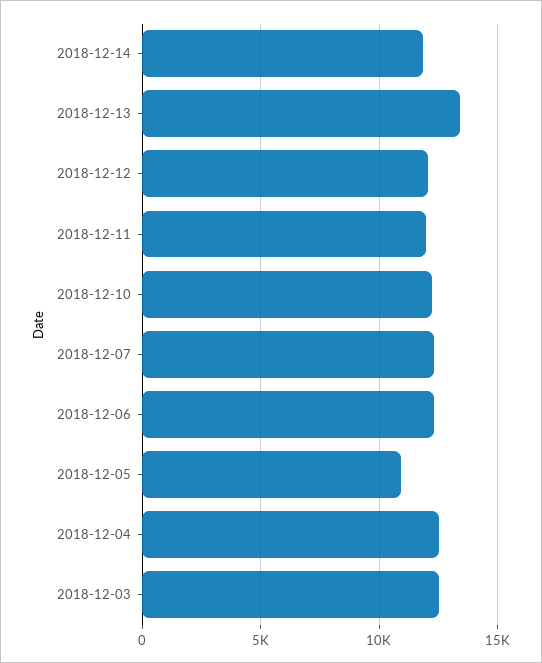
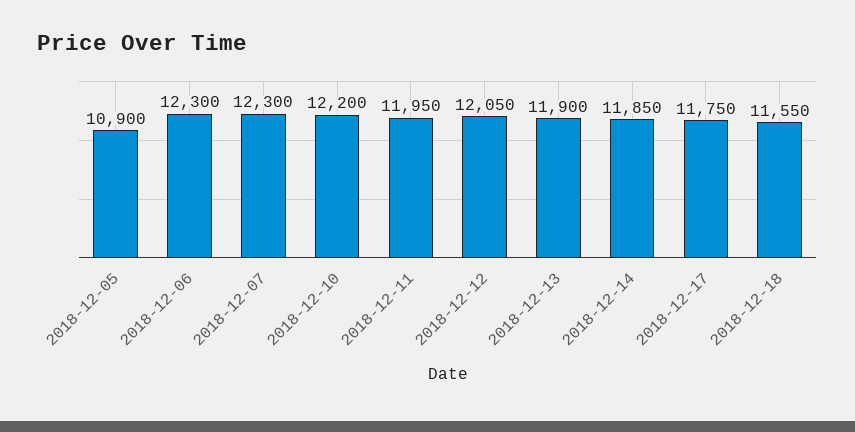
2018-12-13: 13500 -> 11900
2018-12-04: 12500 -> none
2018-12-03: 12500 -> none
2018-12-17: none -> 11750
2018-12-18: none -> 11550

